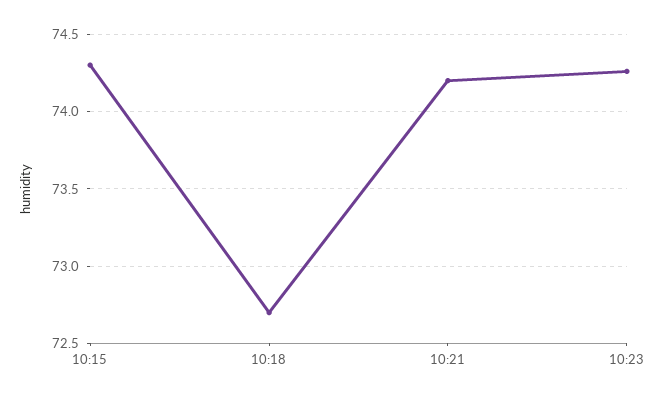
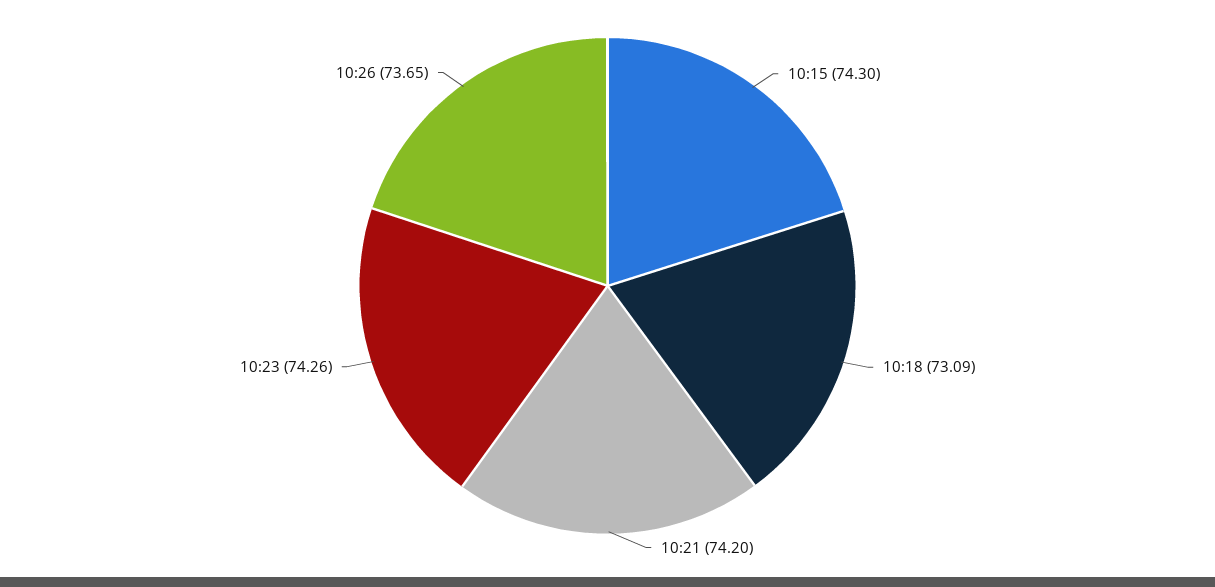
10:18: 72.7 -> 73.09
10:26: none -> 73.65

